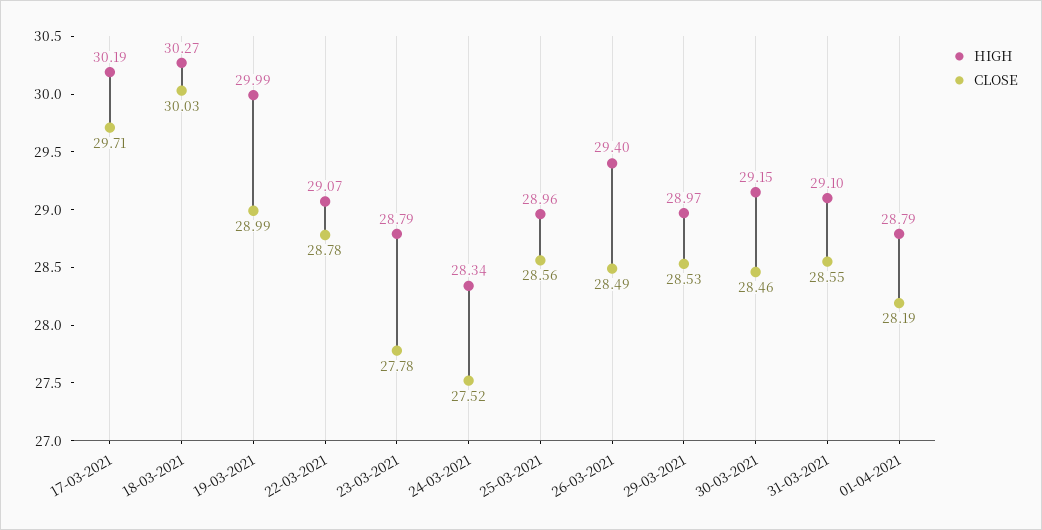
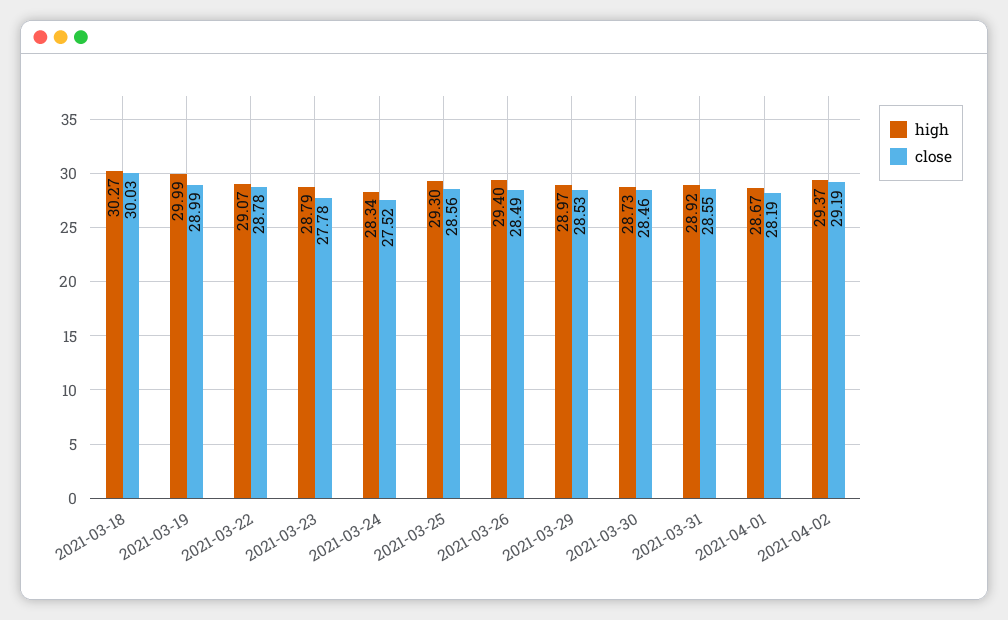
HIGH, 17-03-2021: 30.19 -> none
CLOSE, 17-03-2021: 29.71 -> none
HIGH, 25-03-2021: 28.96 -> 29.3
HIGH, 30-03-2021: 29.15 -> 28.73
HIGH, 31-03-2021: 29.1 -> 28.92
HIGH, 01-04-2021: 28.79 -> 28.67
HIGH, 2021-04-02: none -> 29.37
CLOSE, 2021-04-02: none -> 29.19

